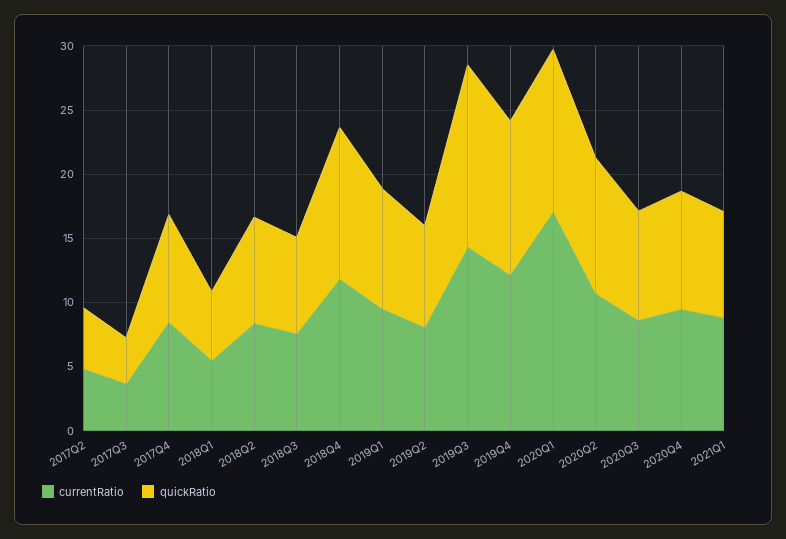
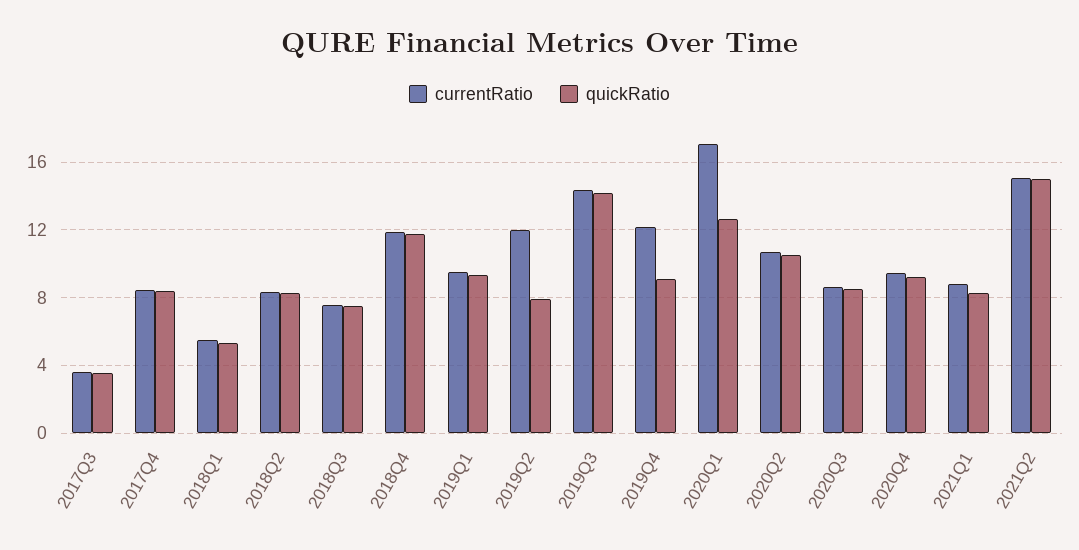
currentRatio, 2017Q2: 5 -> none
quickRatio, 2017Q2: 5 -> none
currentRatio, 2019Q2: 8 -> 12
quickRatio, 2019Q4: 12 -> 9
currentRatio, 2021Q2: none -> 15
quickRatio, 2021Q2: none -> 15

